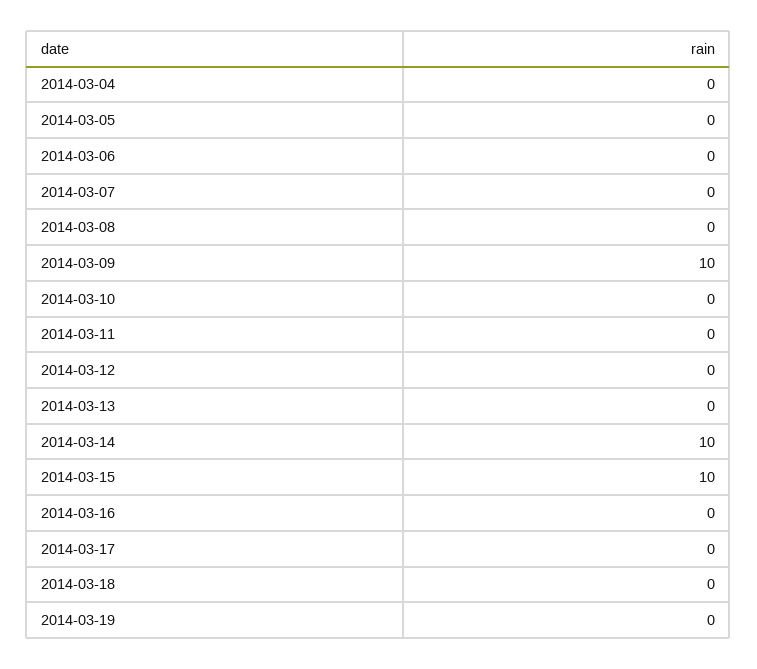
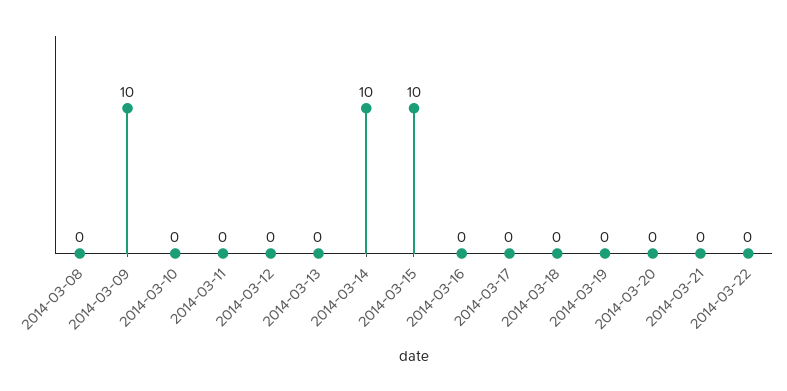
2014-03-04: 0 -> none
2014-03-05: 0 -> none
2014-03-06: 0 -> none
2014-03-07: 0 -> none
2014-03-20: none -> 0
2014-03-21: none -> 0
2014-03-22: none -> 0

